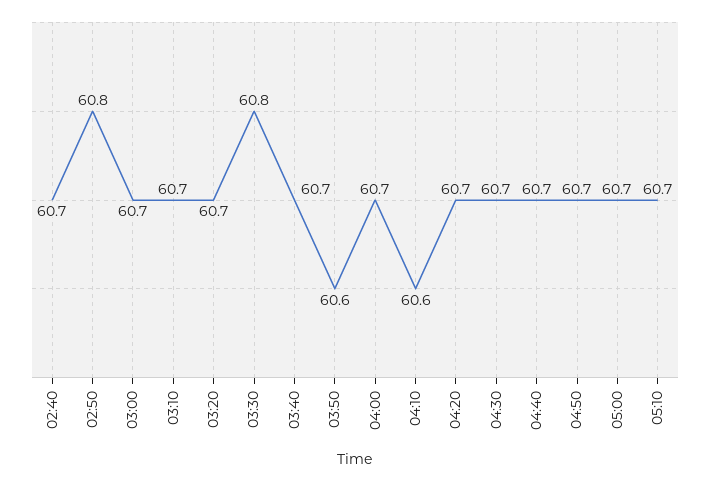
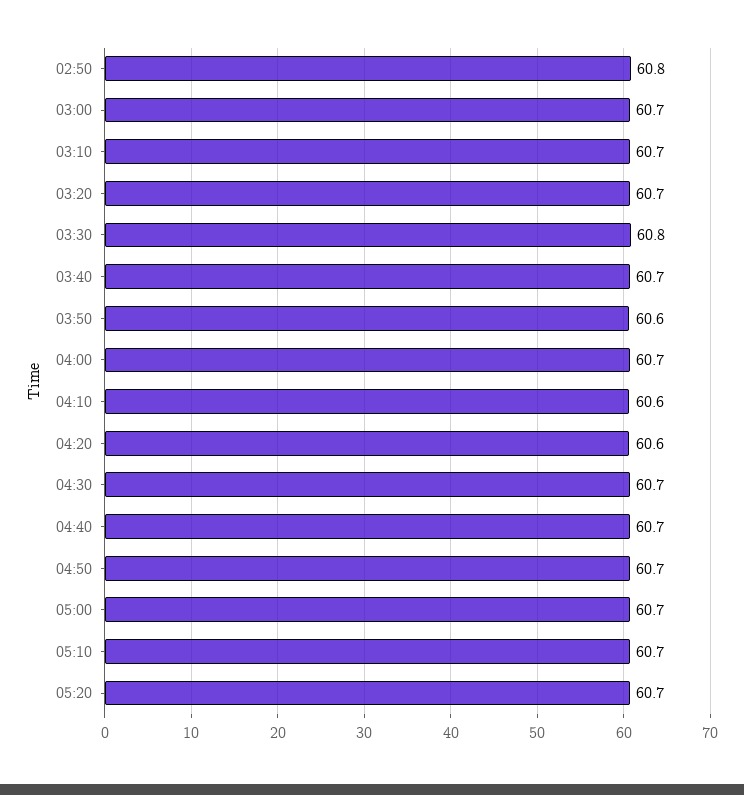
02:40: 60.7 -> none
04:20: 60.7 -> 60.6
05:20: none -> 60.7

